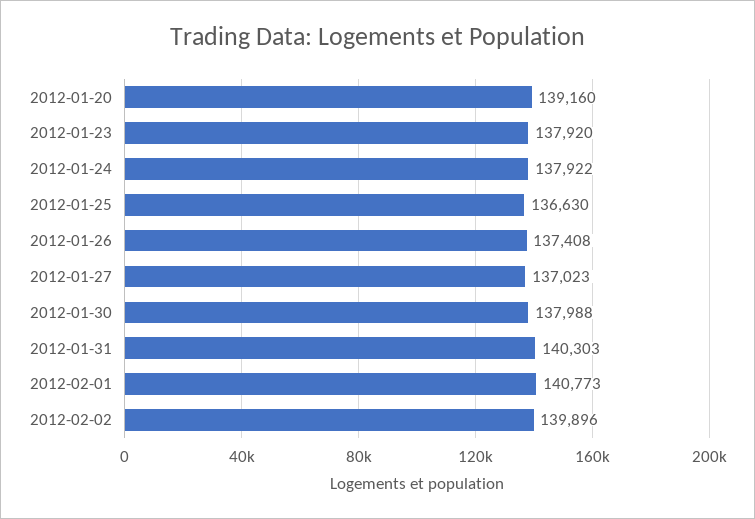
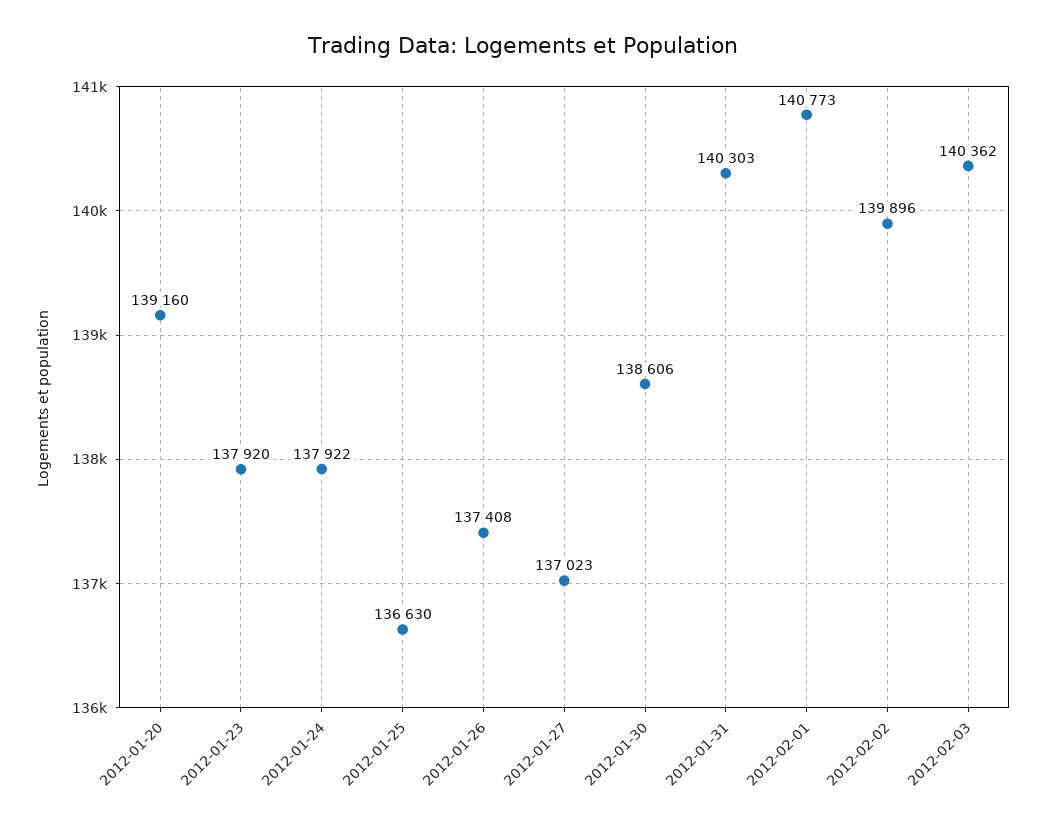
2012-01-30: 137988 -> 138606
2012-02-03: none -> 140362

